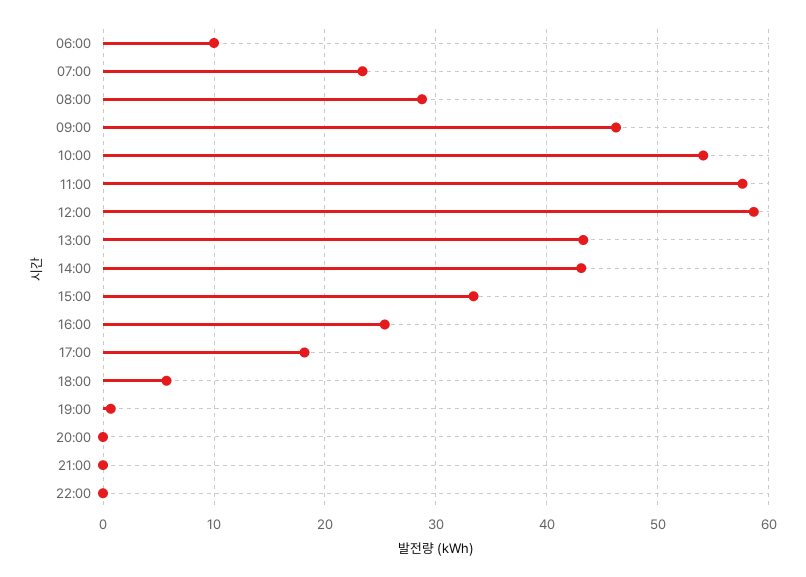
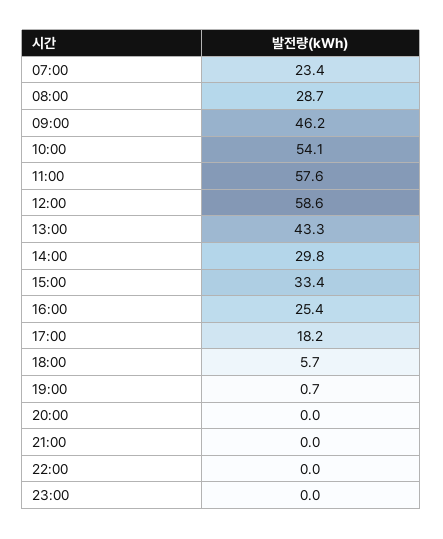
06:00: 10 -> none
14:00: 43 -> 29.8
23:00: none -> 0

